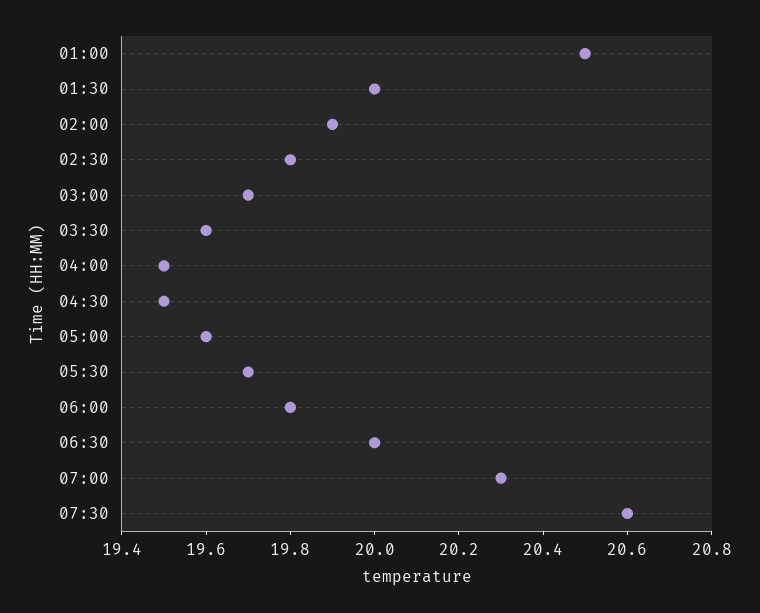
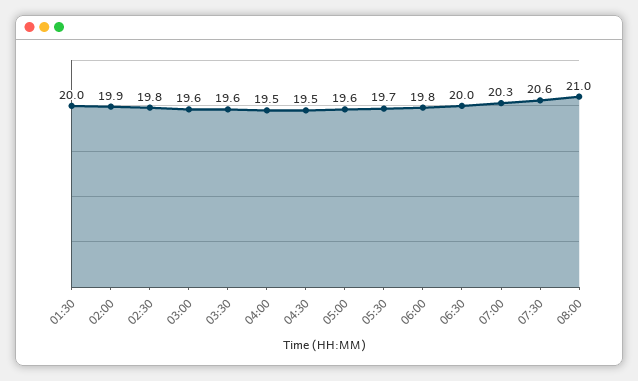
01:00: 20.5 -> none
03:00: 19.7 -> 19.6
08:00: none -> 21

